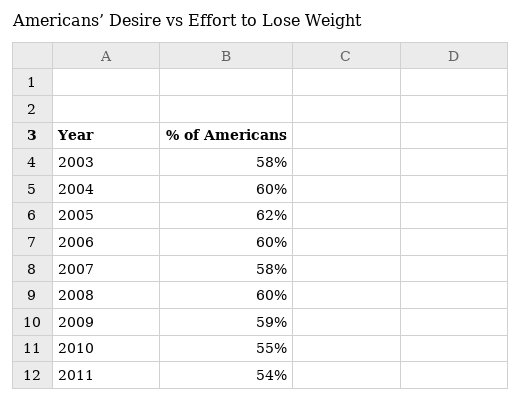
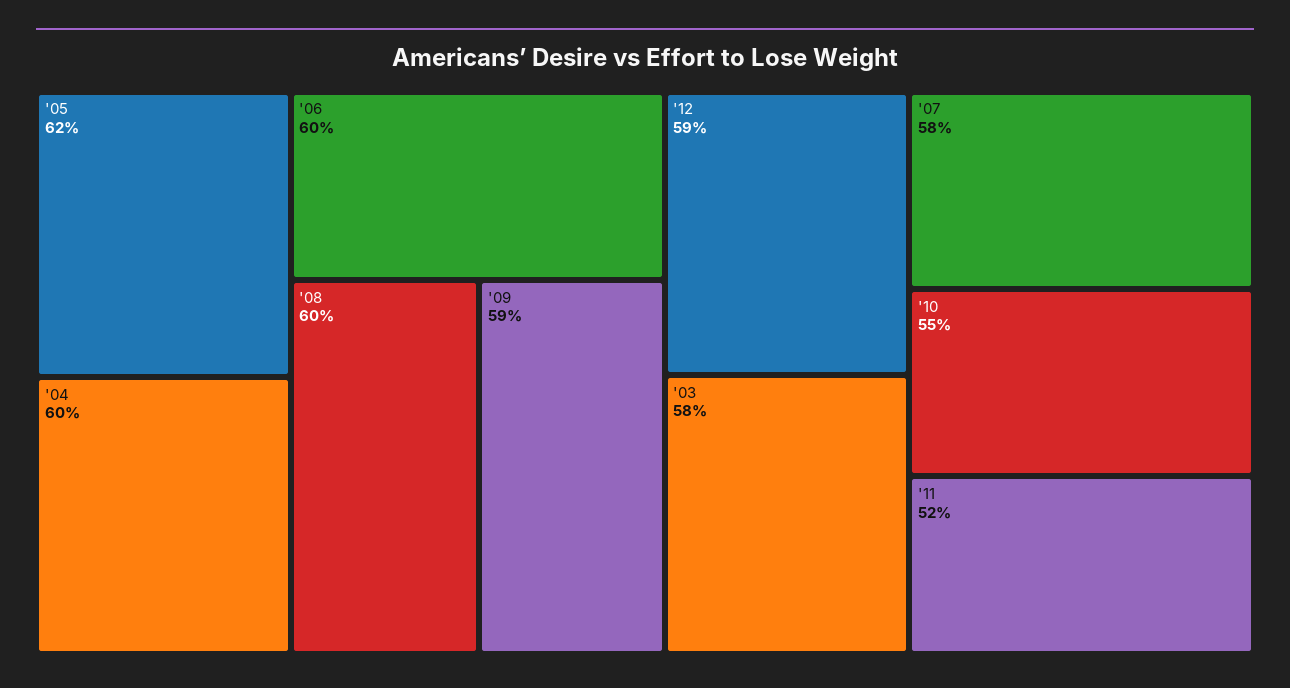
2011: 54 -> 52
'12: none -> 59

